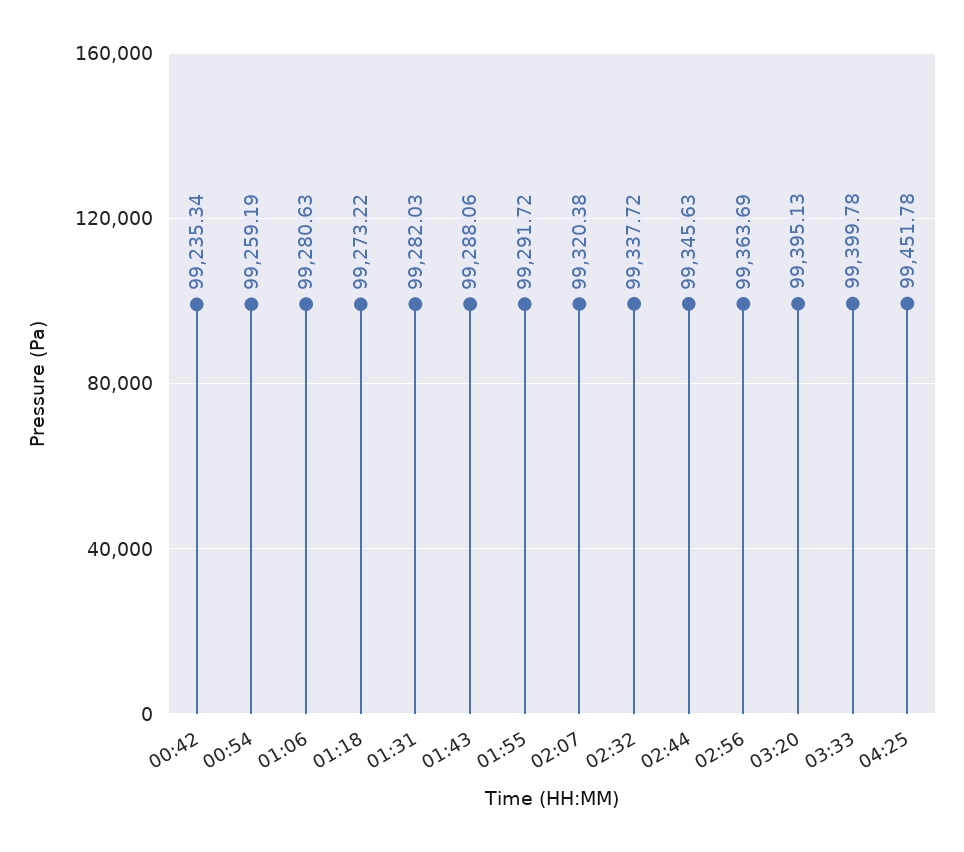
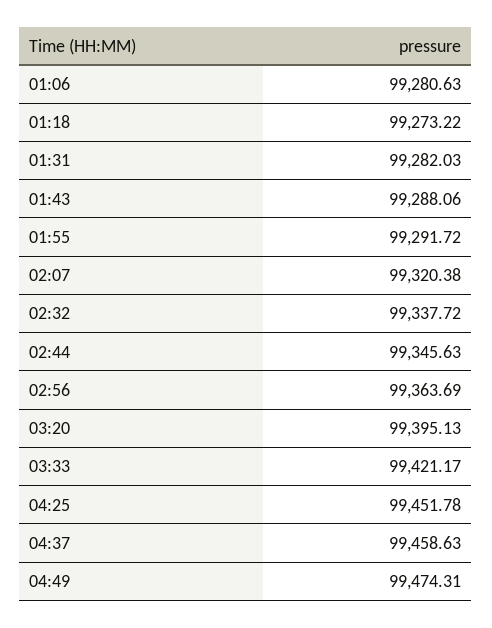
00:42: 99235.34 -> none
00:54: 99259.19 -> none
03:33: 99399.78 -> 99421.17
04:37: none -> 99458.63
04:49: none -> 99474.31

